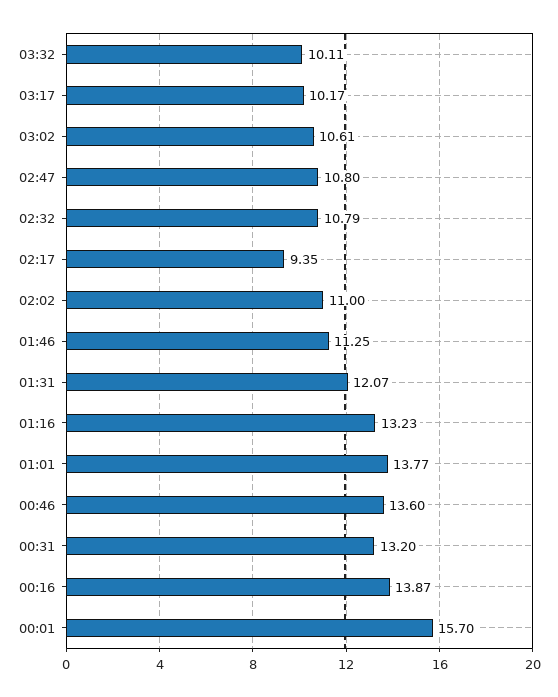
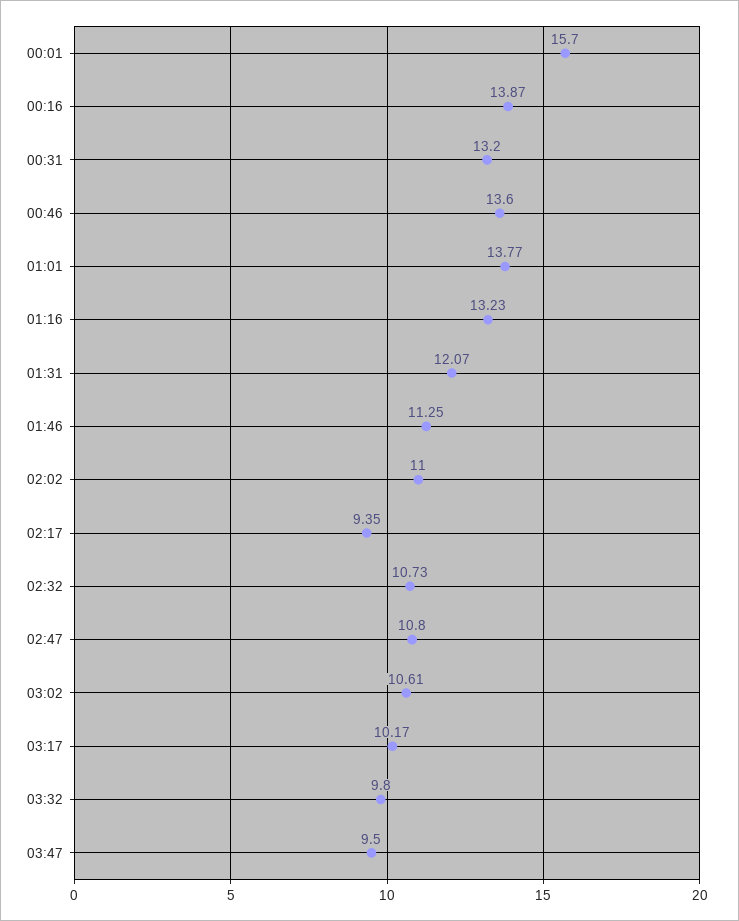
03:32: 10.11 -> 9.8
02:32: 10.79 -> 10.73
03:47: none -> 9.5

